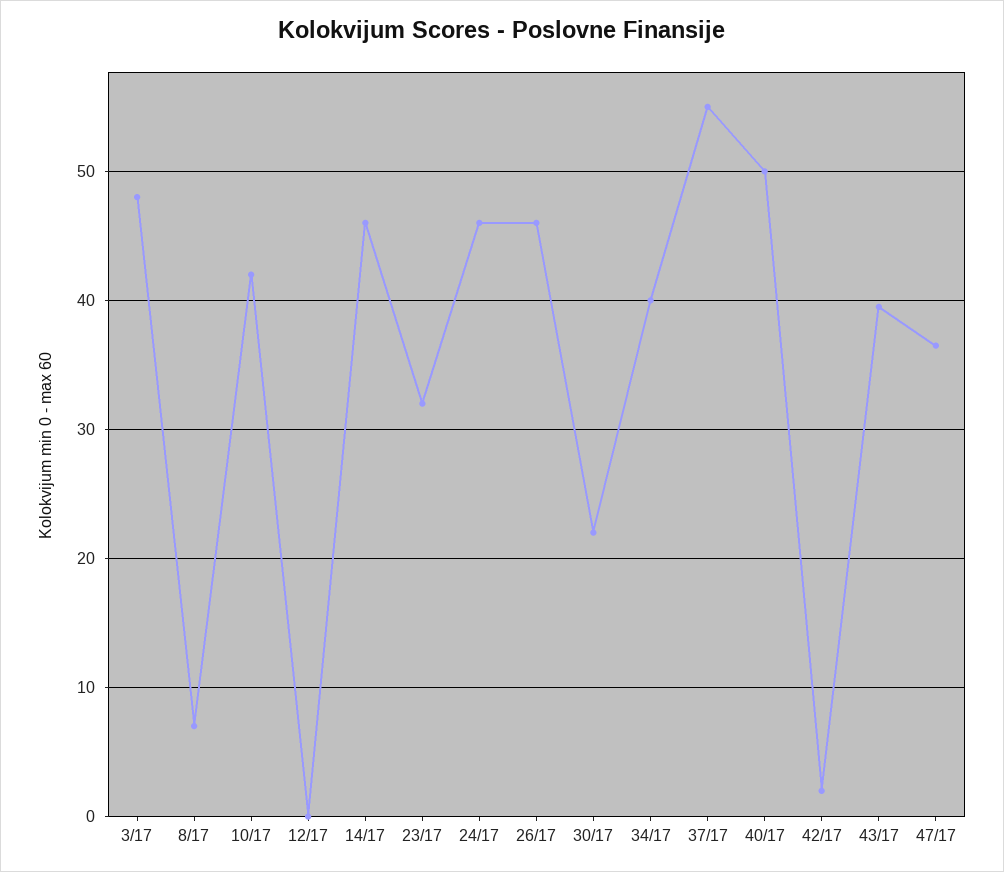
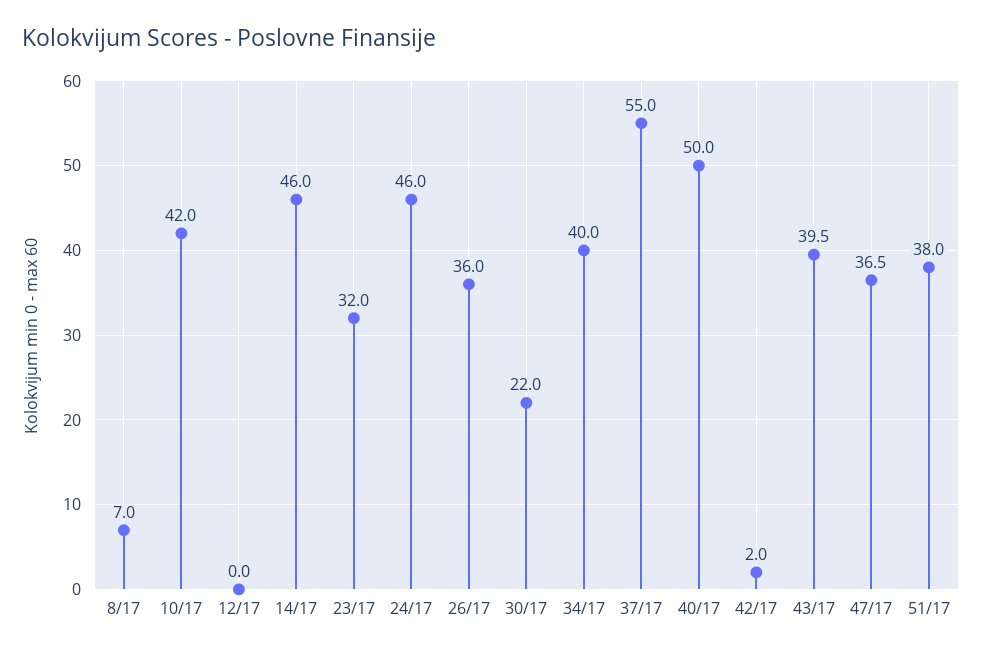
3/17: 48 -> none
26/17: 46 -> 36
51/17: none -> 38

